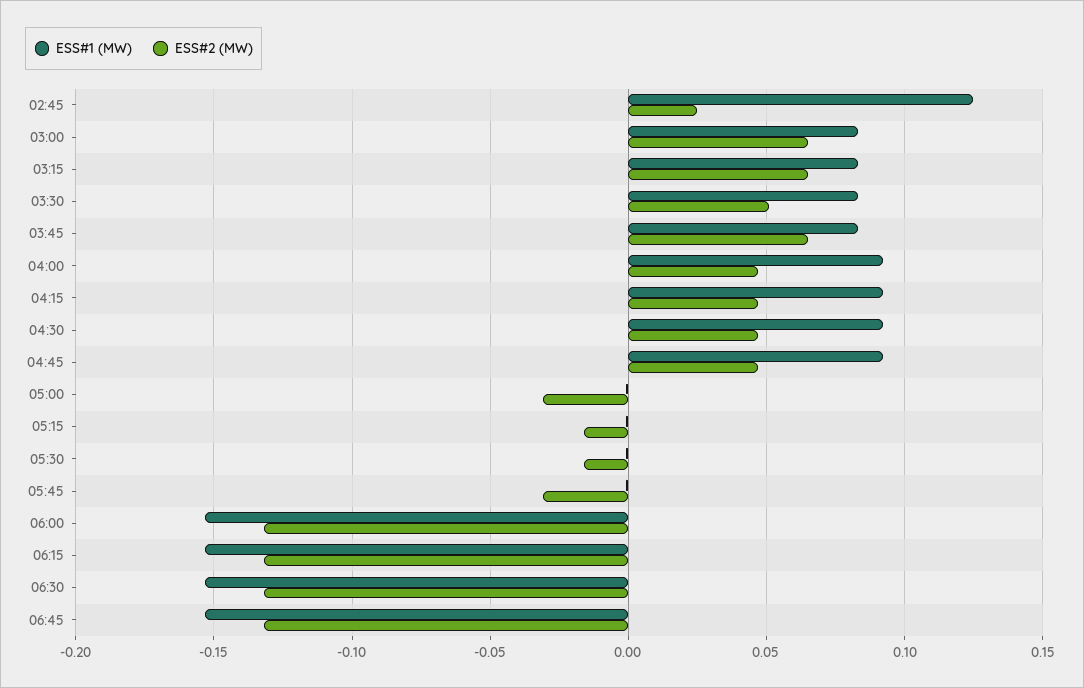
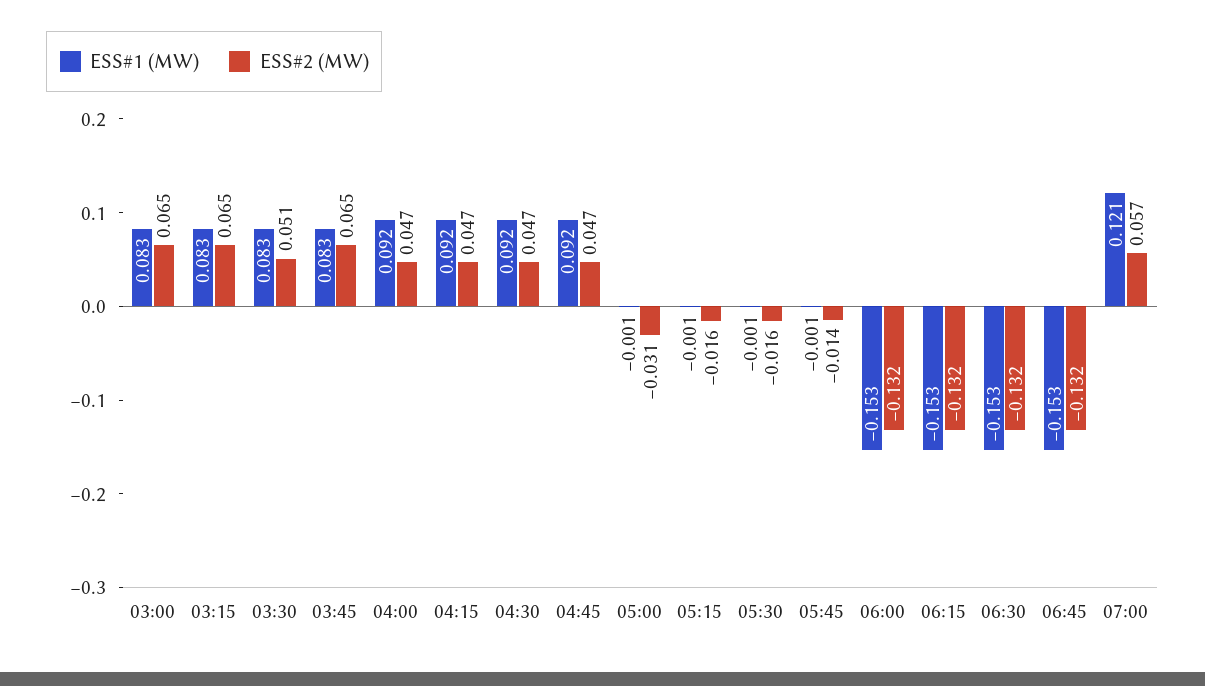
ESS#1 (MW), 02:45: 0.125 -> none
ESS#2 (MW), 02:45: 0.025 -> none
ESS#2 (MW), 05:45: -0.03 -> -0.014
ESS#1 (MW), 07:00: none -> 0.121
ESS#2 (MW), 07:00: none -> 0.057

